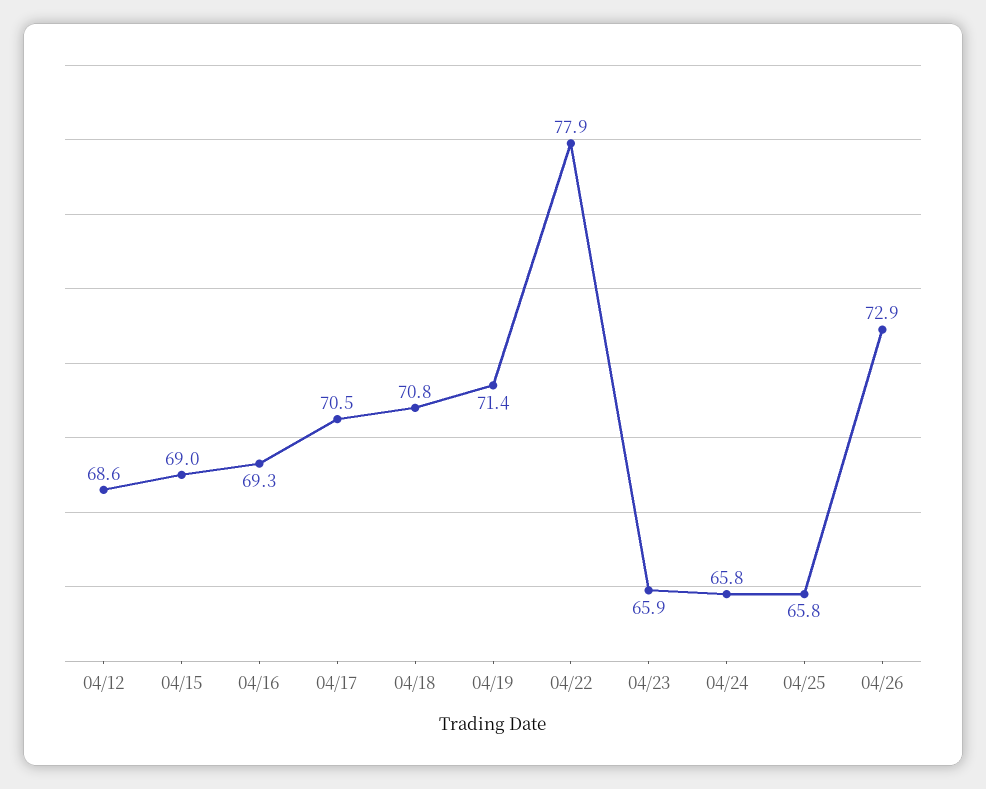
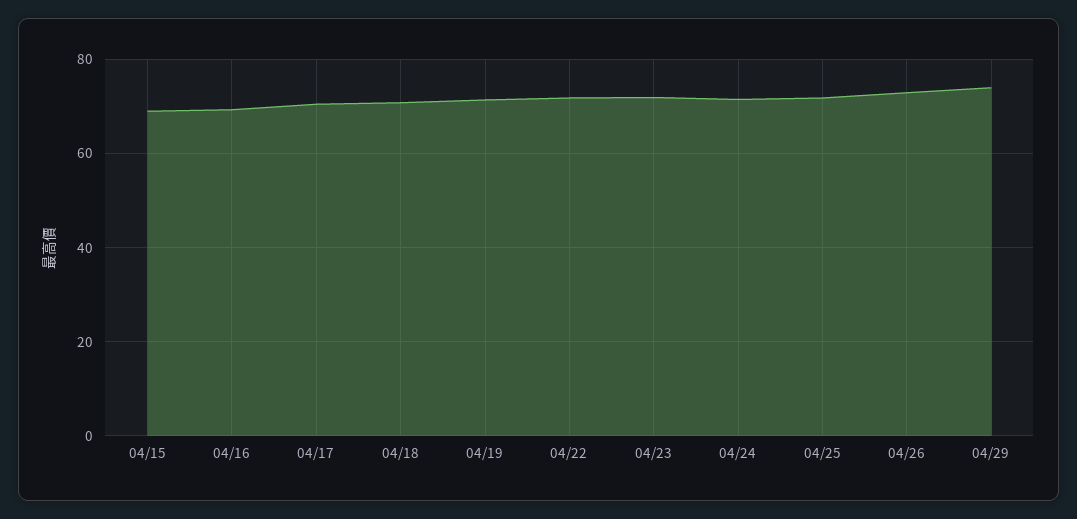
04/12: 68.6 -> none
04/22: 77.9 -> 72
04/23: 65.9 -> 72
04/24: 65.8 -> 72
04/25: 65.8 -> 72
04/29: none -> 74

